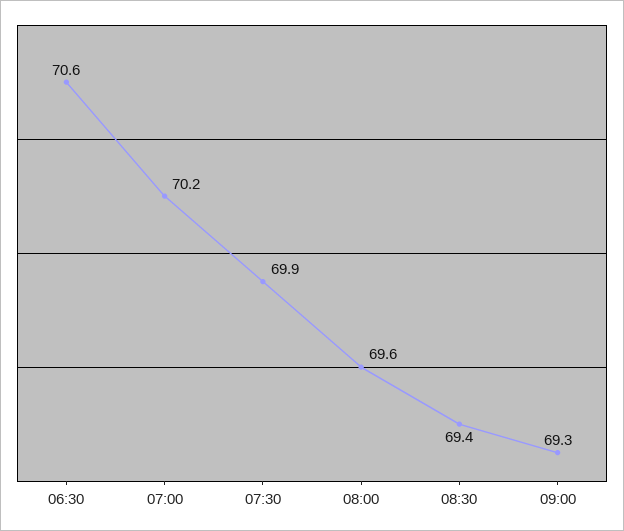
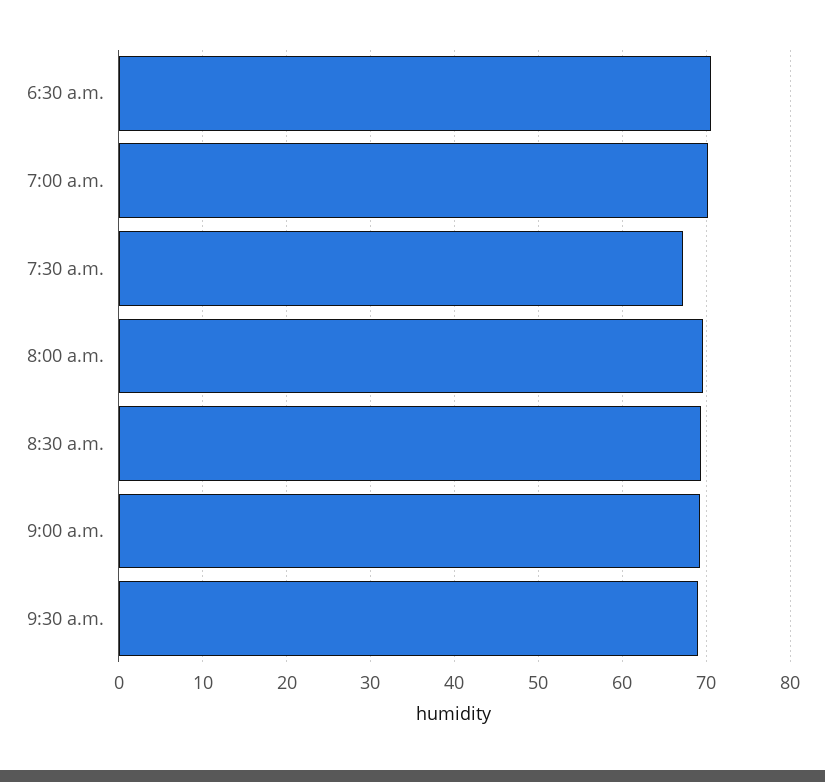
07:30: 69.9 -> 67
9:30 a.m.: none -> 69

